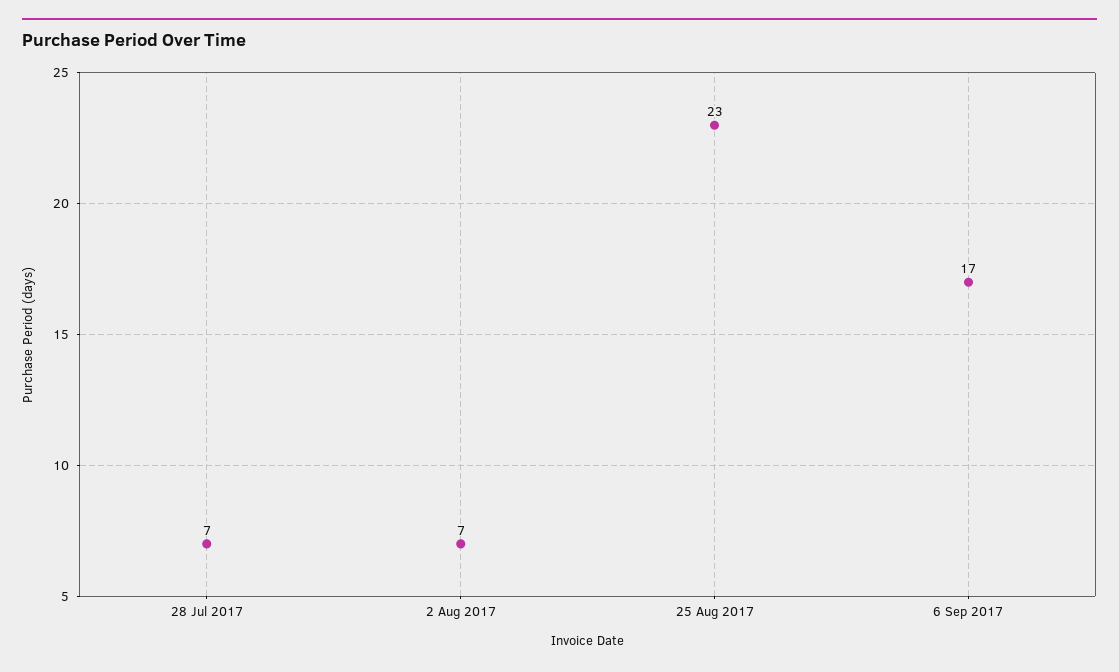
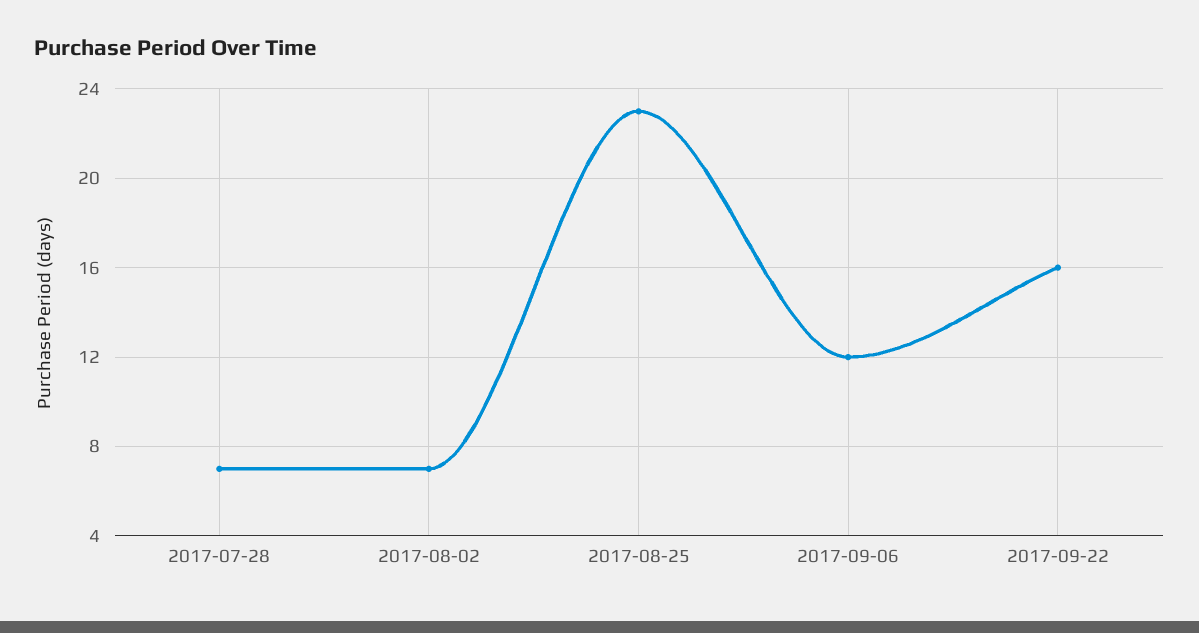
6 Sep 2017: 17 -> 12
2017-09-22: none -> 16

